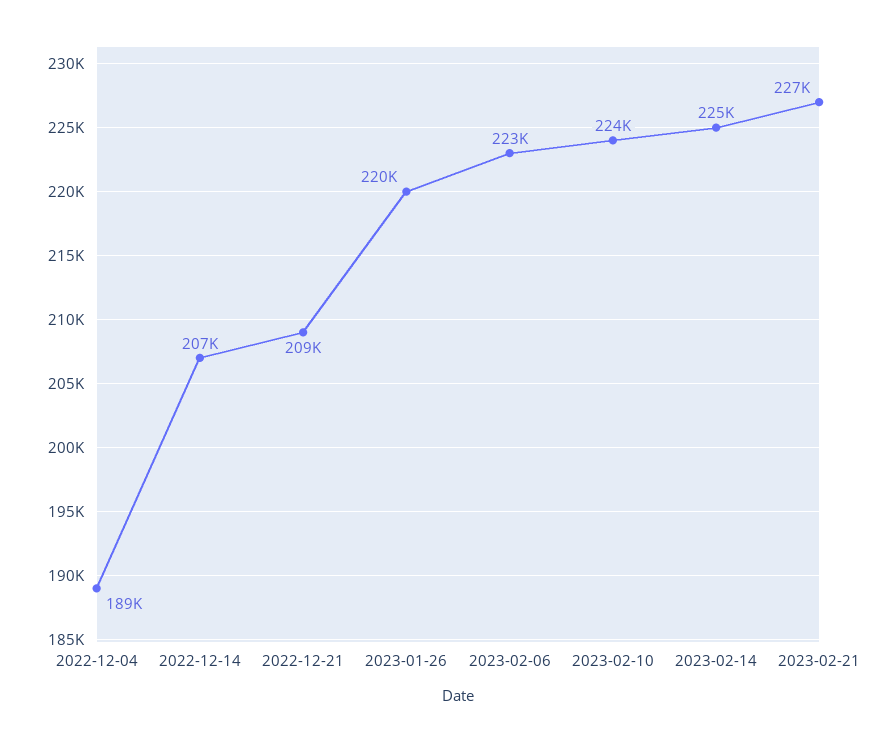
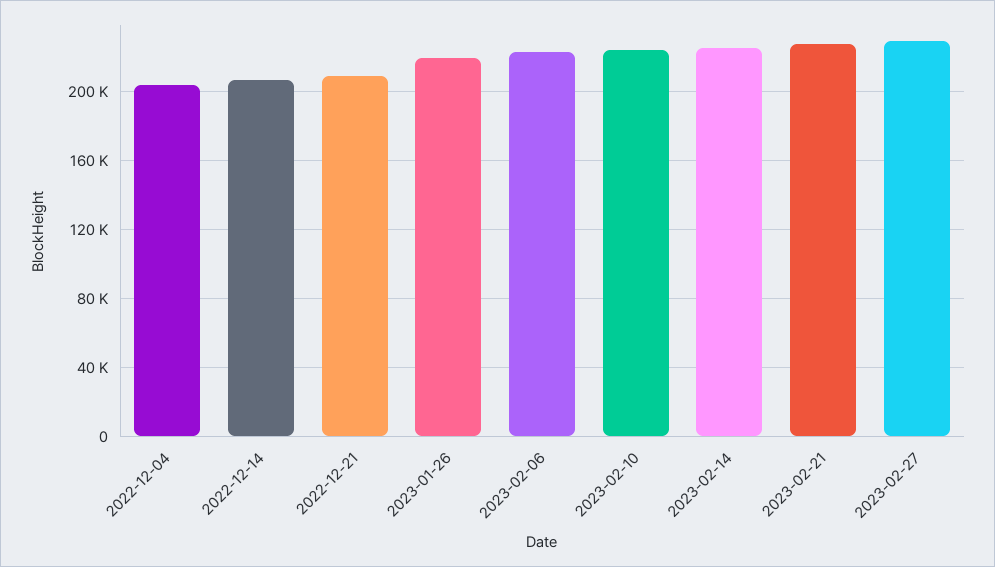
2022-12-04: 189000 -> 205000
2023-02-27: none -> 230000

